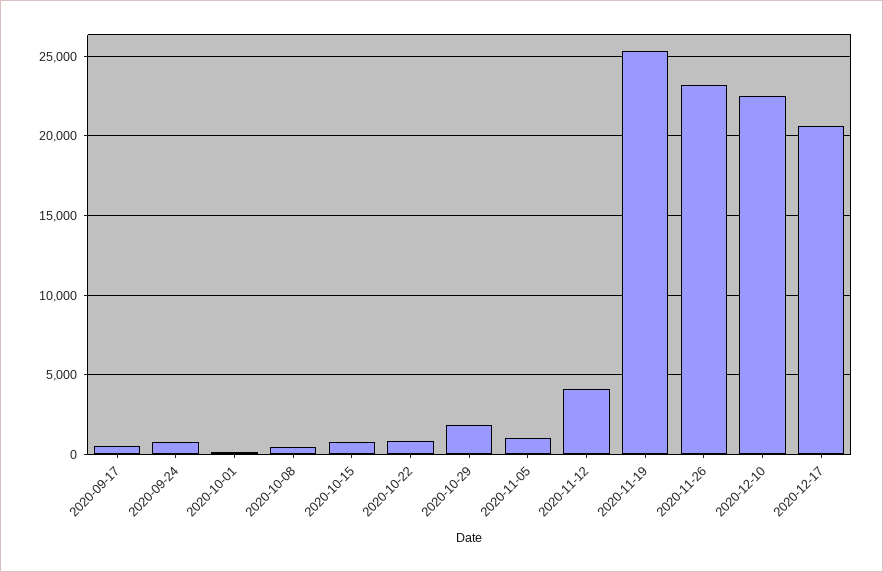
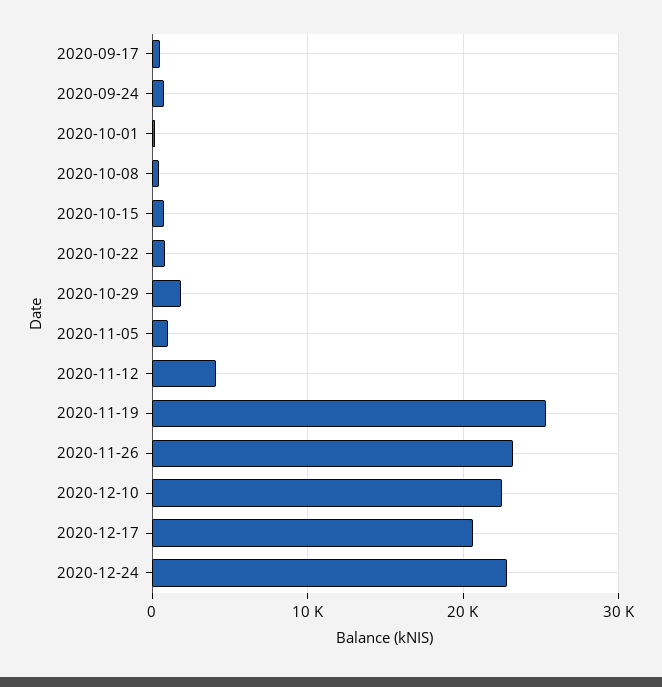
2020-12-24: none -> 23000

